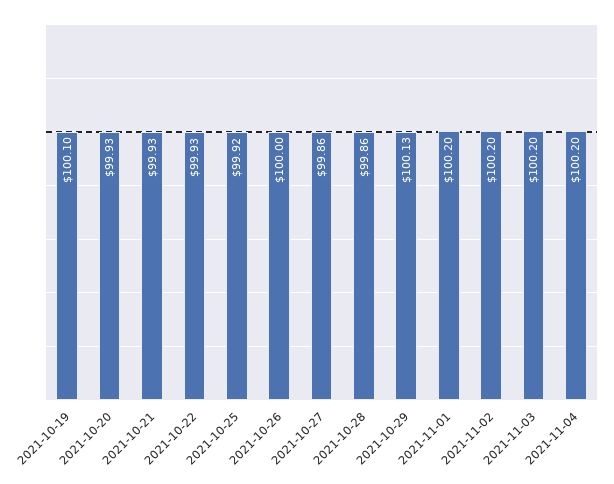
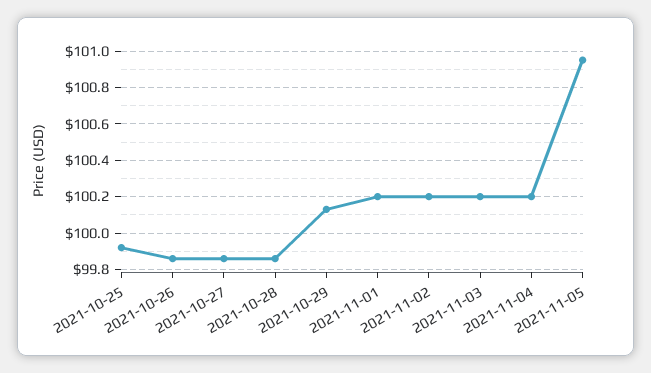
2021-10-19: 100.1 -> none
2021-10-20: 99.93 -> none
2021-10-21: 99.93 -> none
2021-10-22: 99.93 -> none
2021-10-26: 100 -> 99.85
2021-11-05: none -> 100.95

